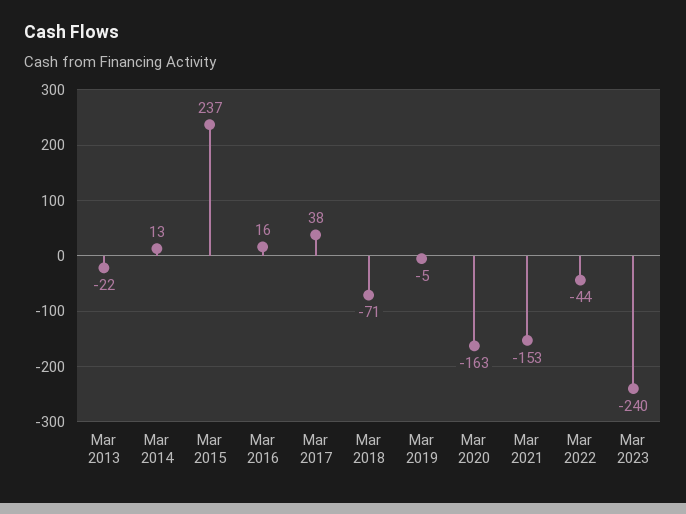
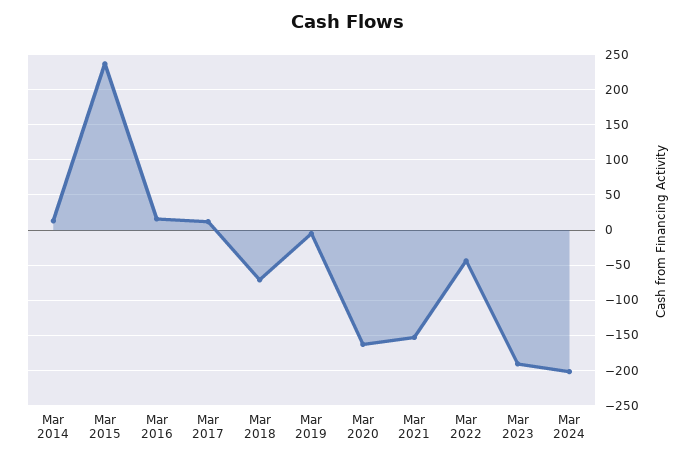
Mar 2013: -22 -> none
Mar 2017: 38 -> 10
Mar 2023: -240 -> -190
Mar 2024: none -> -200

